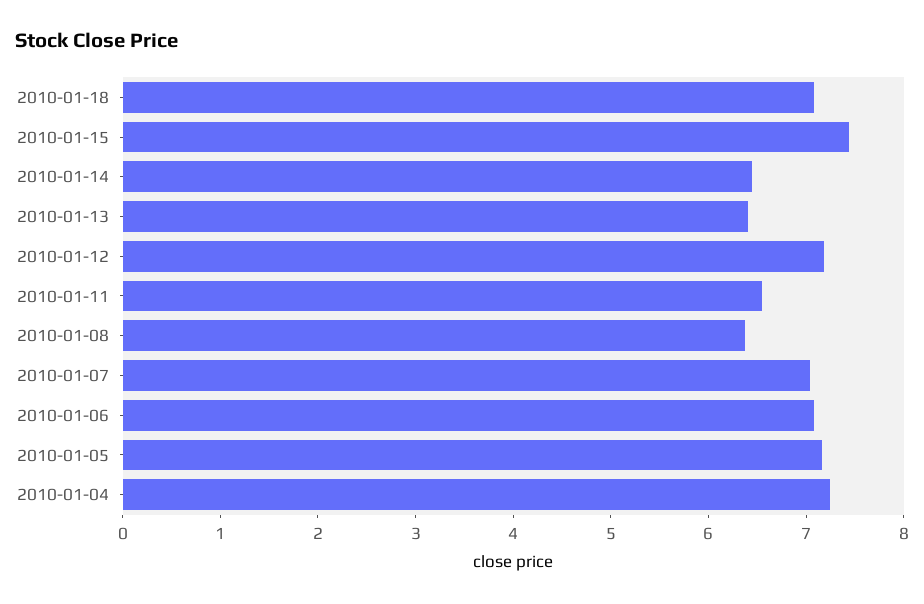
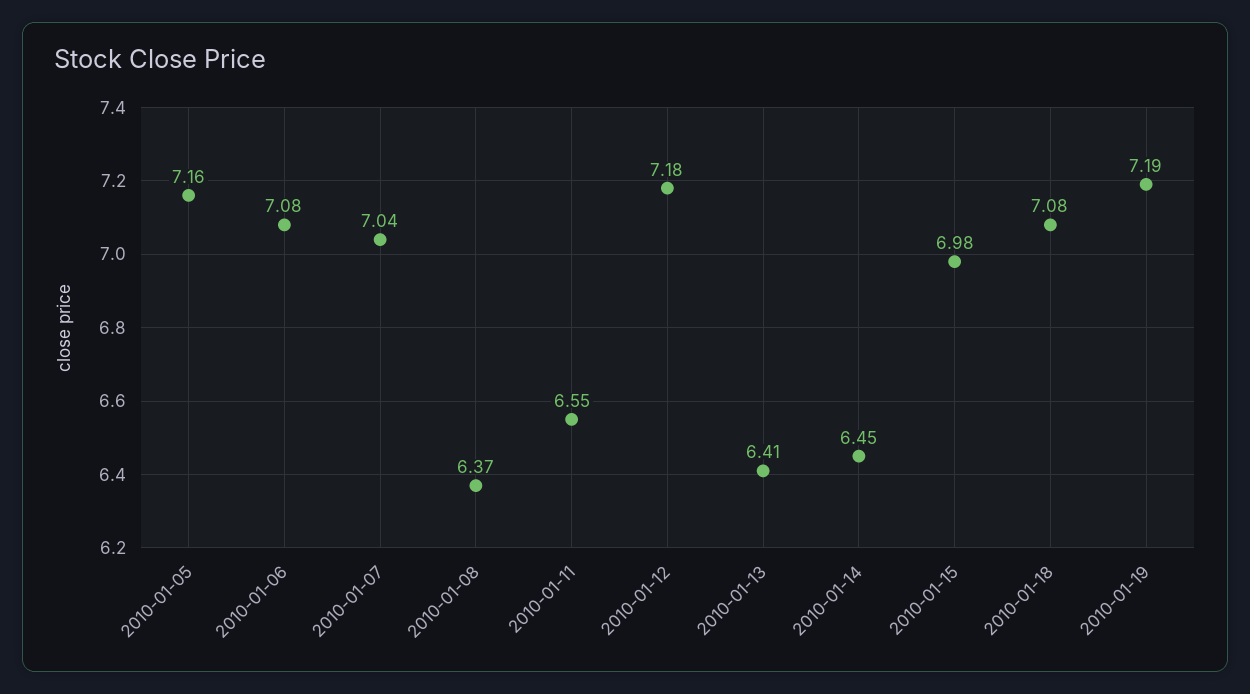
2010-01-15: 7.4 -> 6.98
2010-01-04: 7.2 -> none
2010-01-19: none -> 7.19

